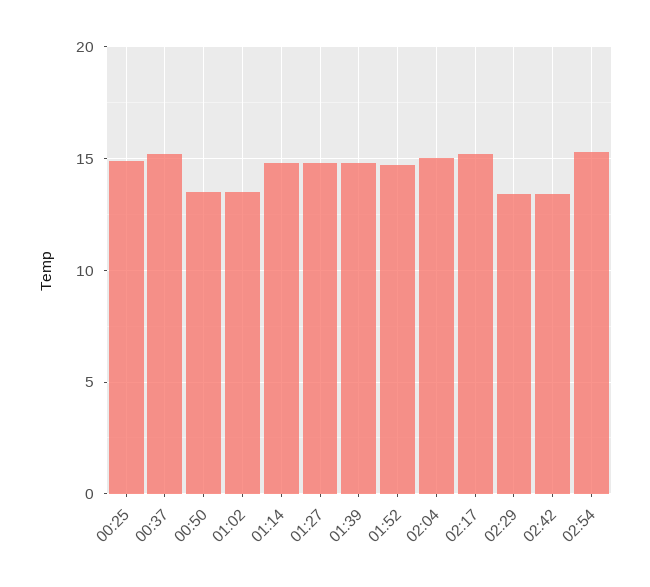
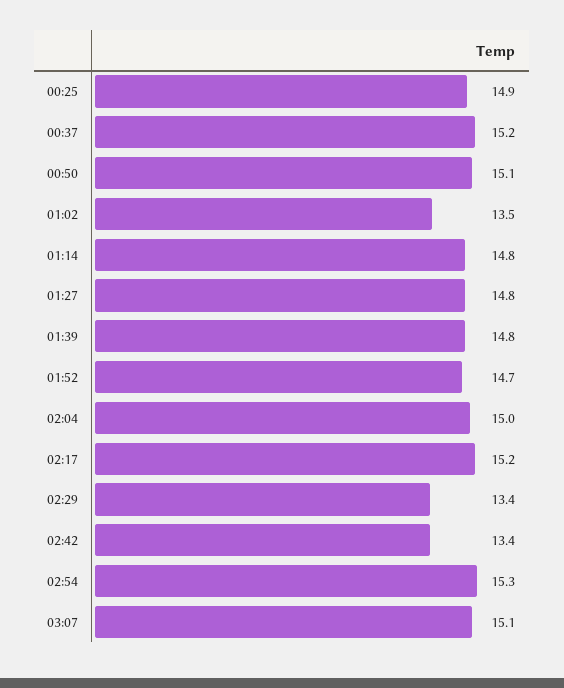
00:50: 13.5 -> 15.1
03:07: none -> 15.1

